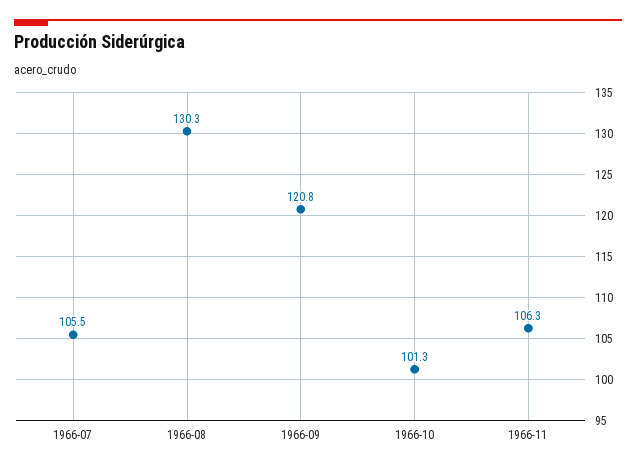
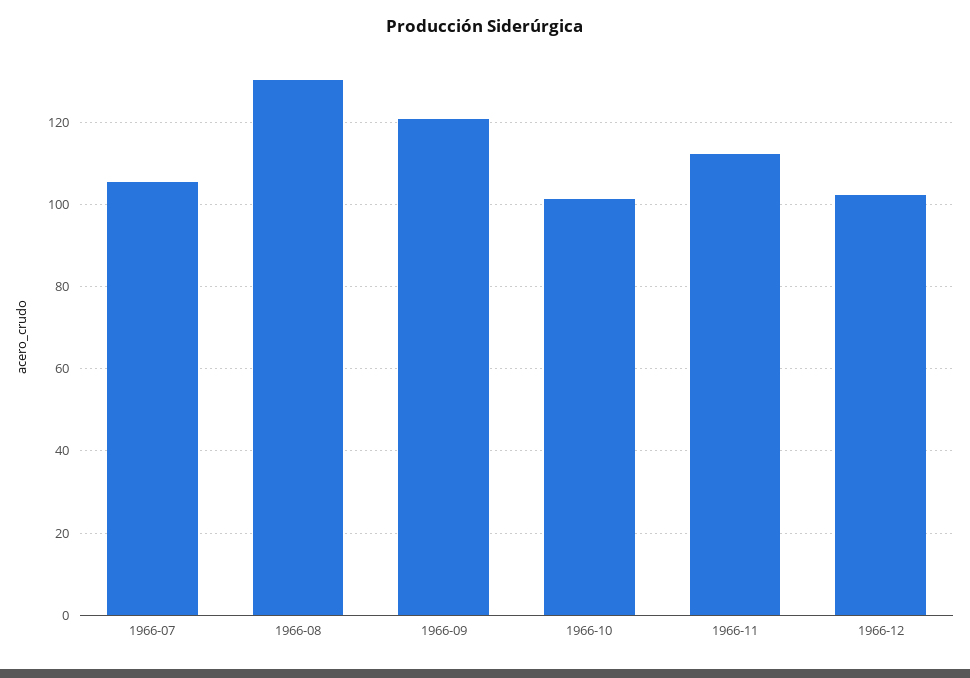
1966-11: 106.3 -> 112
1966-12: none -> 102

